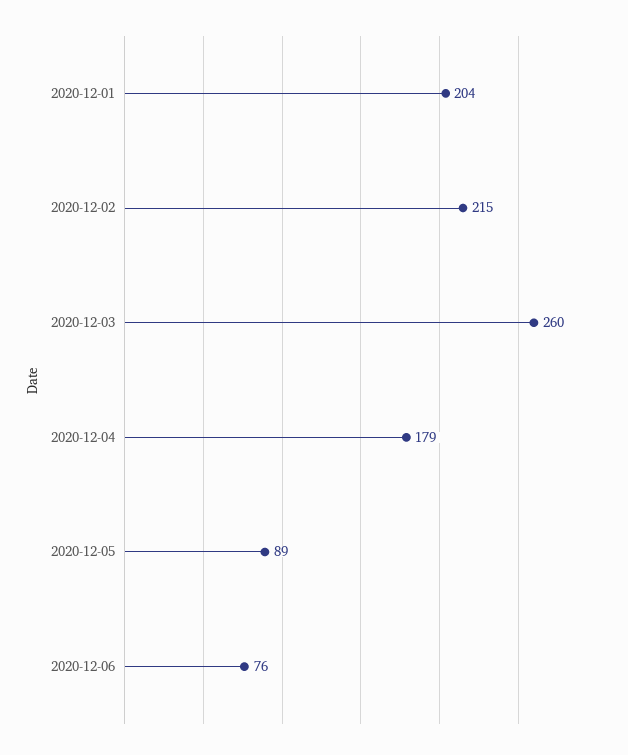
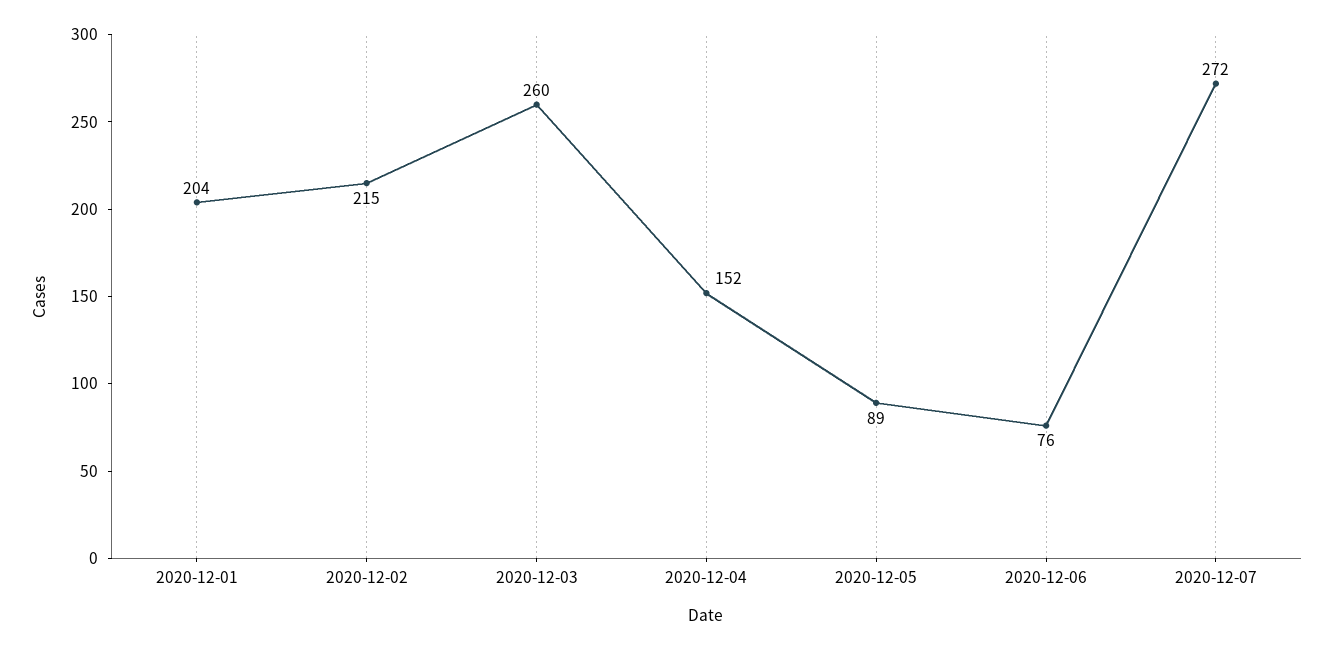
2020-12-04: 179 -> 152
2020-12-07: none -> 272

